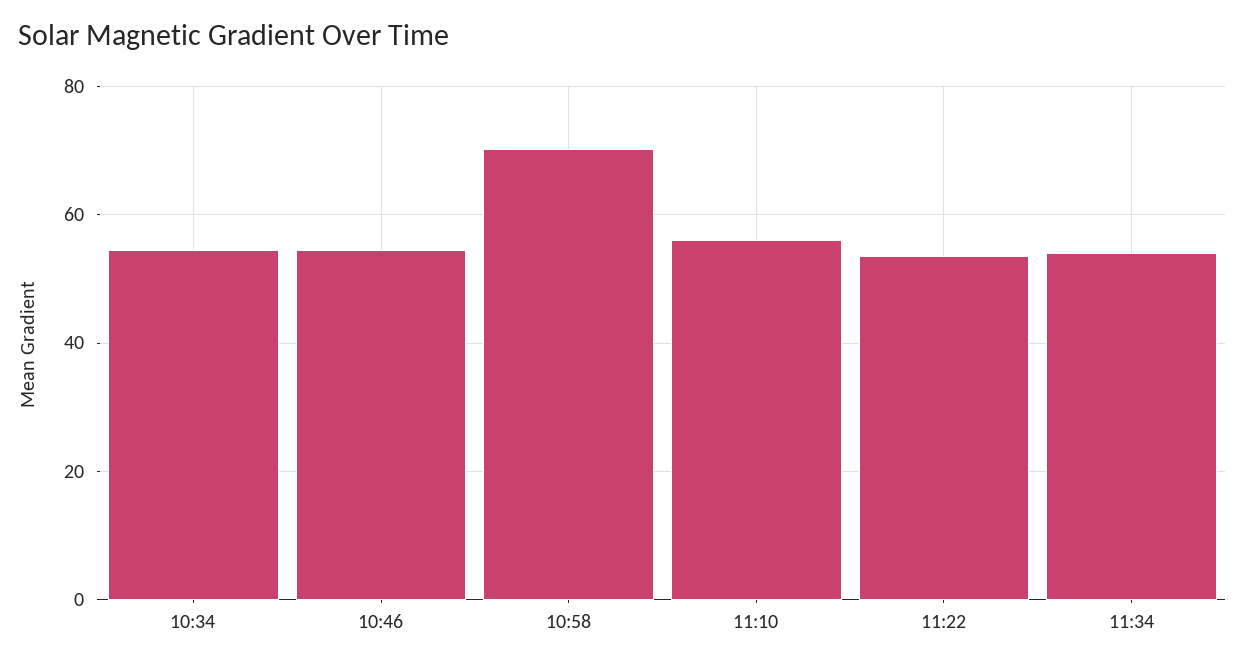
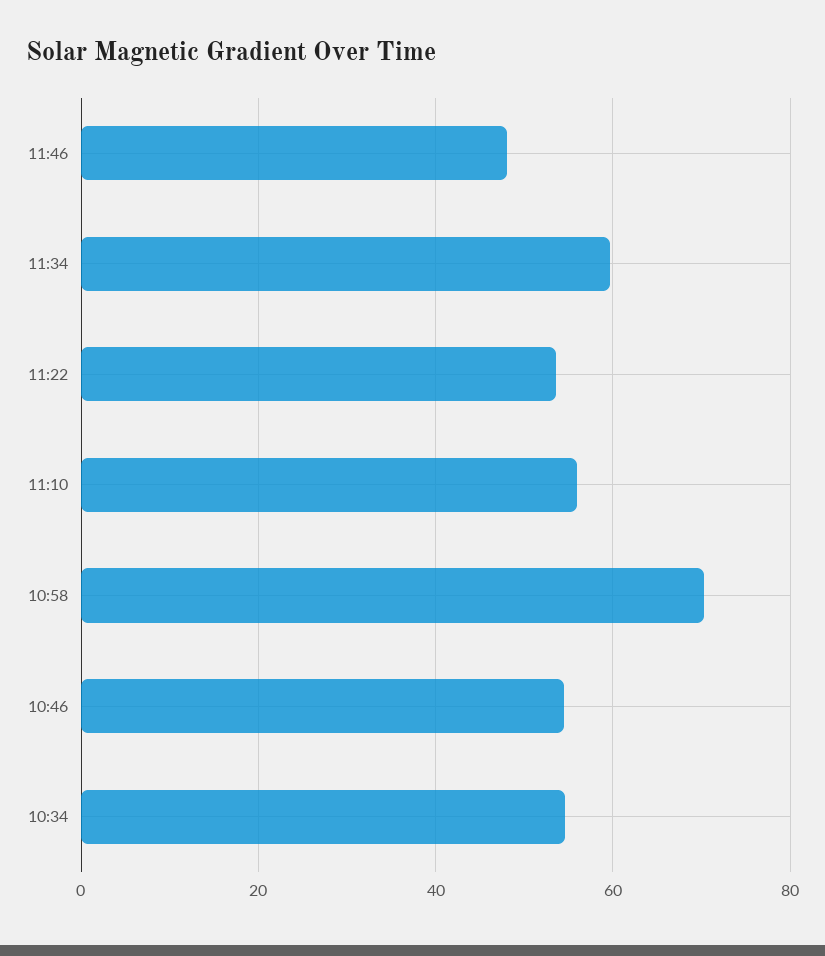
11:34: 54 -> 60
11:46: none -> 48

